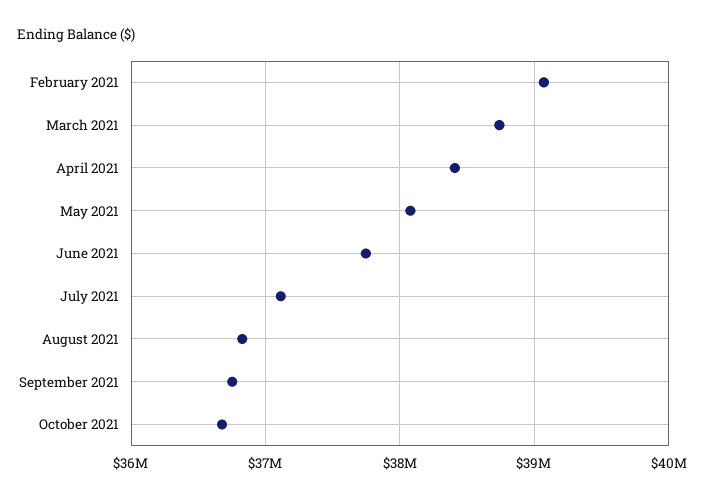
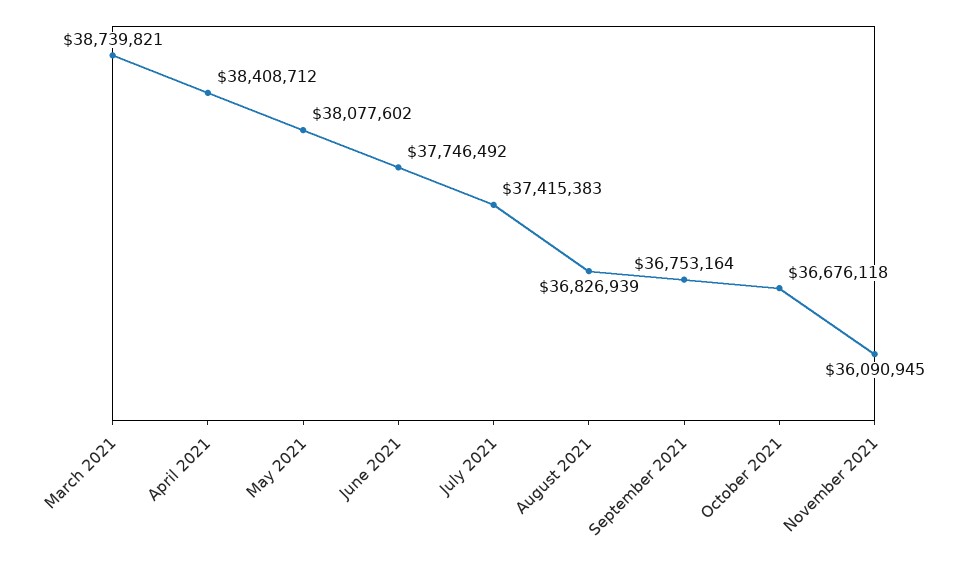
February 2021: 39100000 -> none
July 2021: 37100000 -> 37415383
November 2021: none -> 36090945

